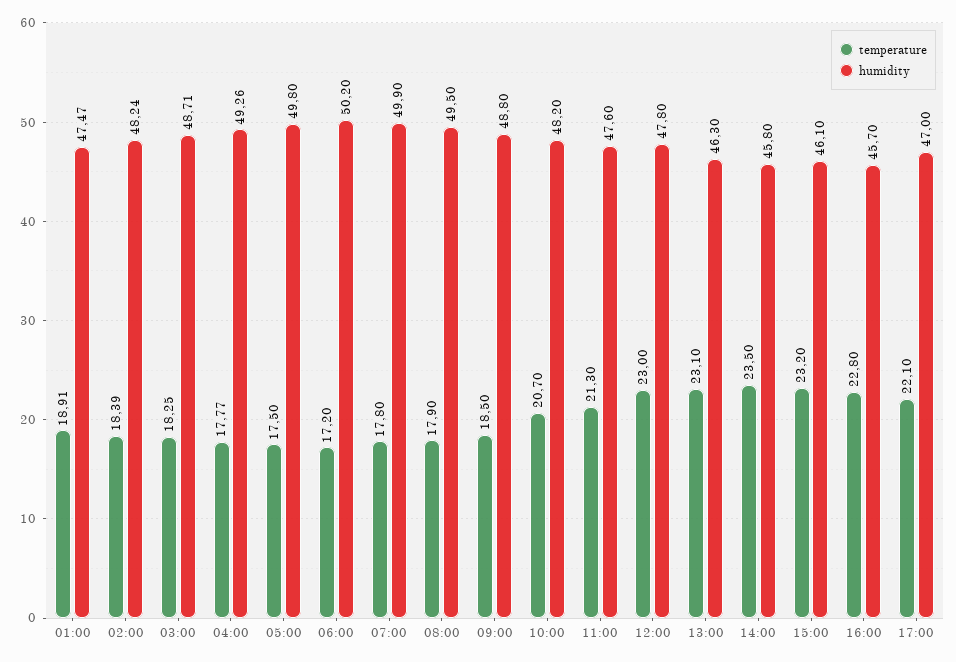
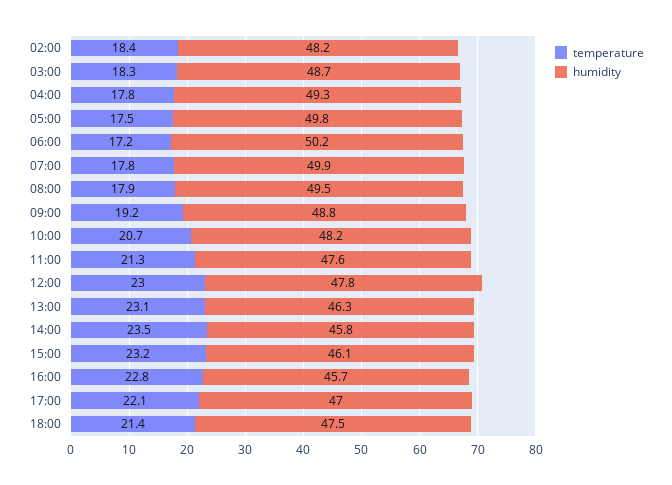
temperature, 01:00: 18.91 -> none
humidity, 01:00: 47.47 -> none
temperature, 09:00: 18.5 -> 19.2
temperature, 18:00: none -> 21.4
humidity, 18:00: none -> 47.5

